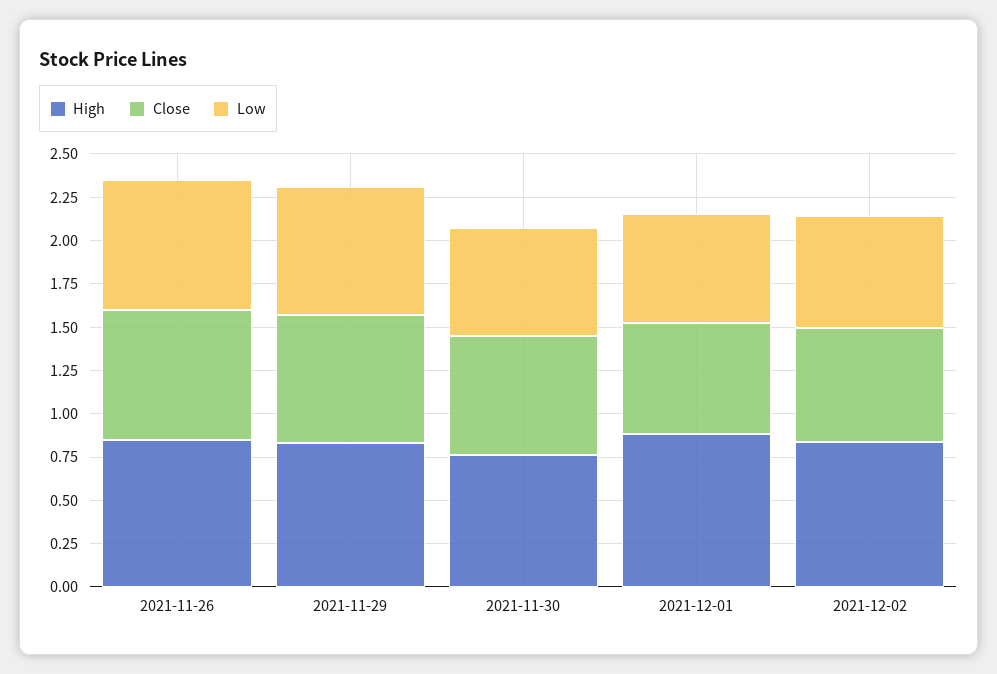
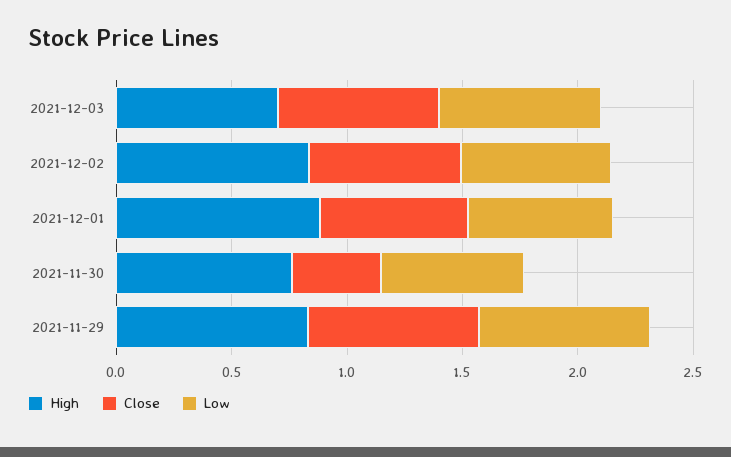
High, 2021-11-26: 0.85 -> none
Close, 2021-11-26: 0.75 -> none
Low, 2021-11-26: 0.75 -> none
Close, 2021-11-30: 0.7 -> 0.4
High, 2021-12-03: none -> 0.7
Close, 2021-12-03: none -> 0.7
Low, 2021-12-03: none -> 0.7

